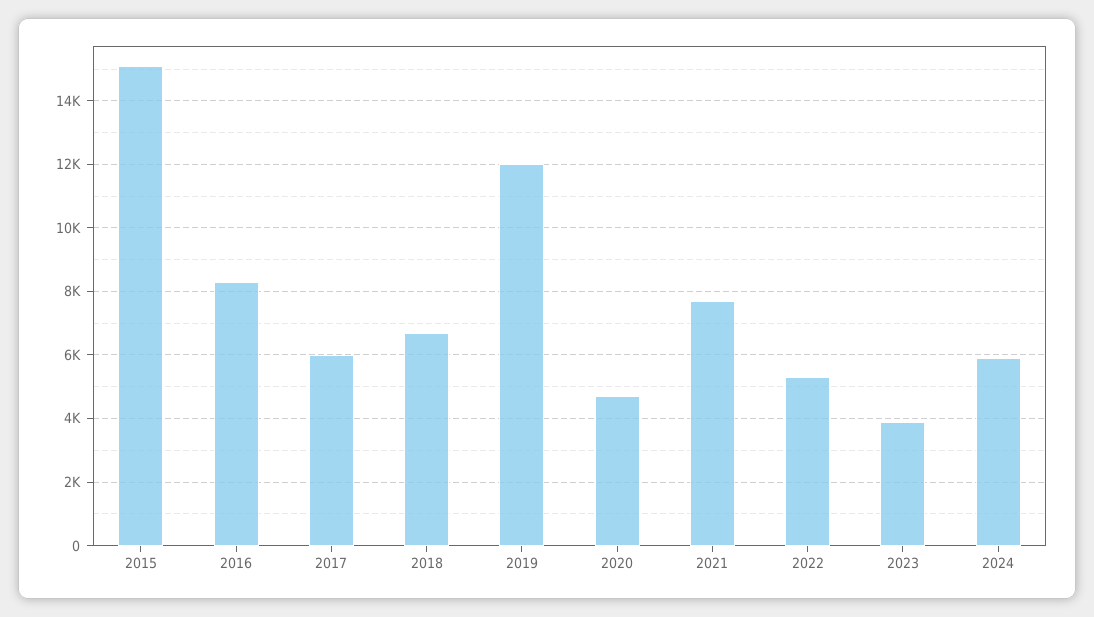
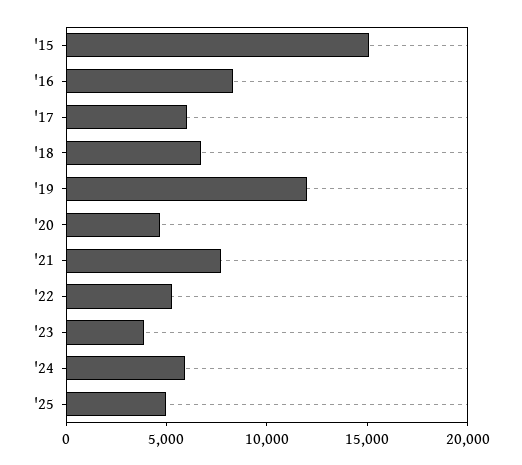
'25: none -> 5000

